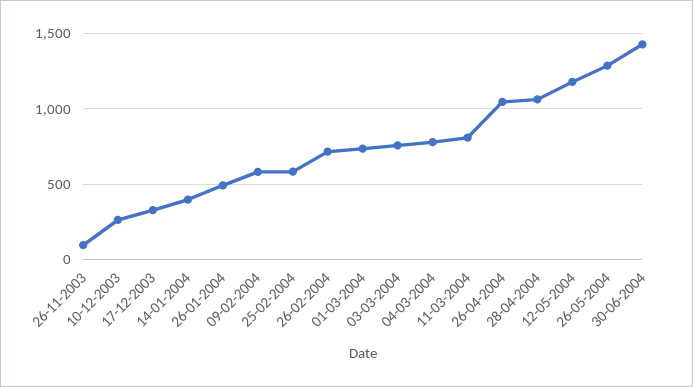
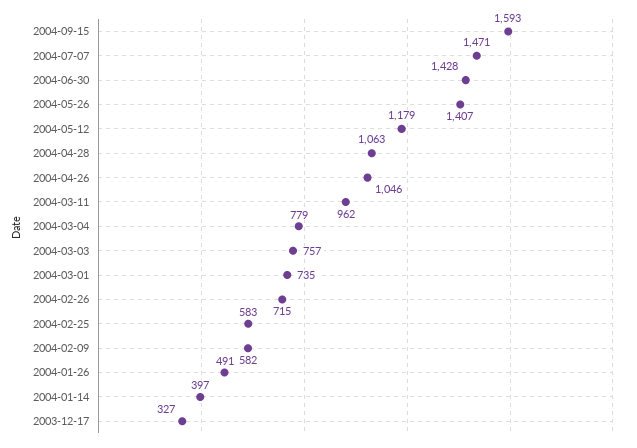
26-11-2003: 100 -> none
10-12-2003: 250 -> none
11-03-2004: 800 -> 962
26-05-2004: 1300 -> 1407
2004-09-15: none -> 1593
2004-07-07: none -> 1471

